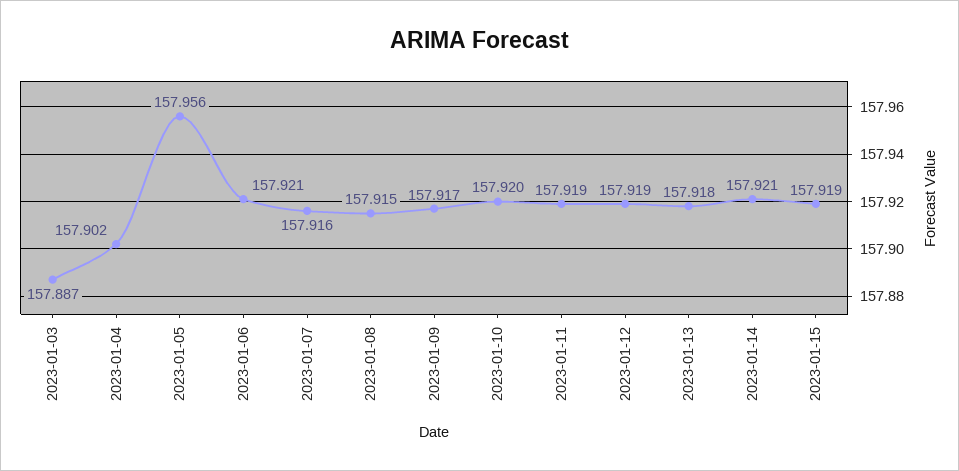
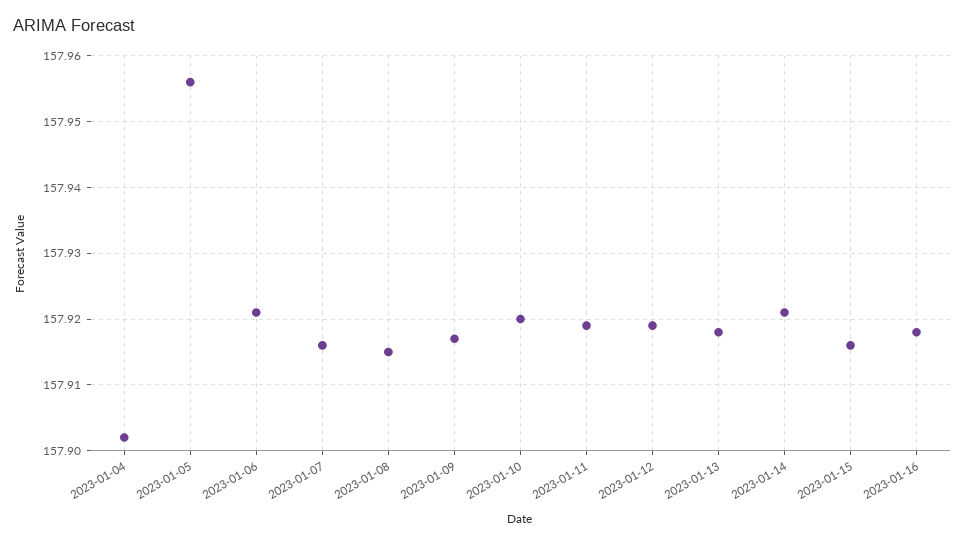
2023-01-03: 157.887 -> none
2023-01-15: 157.919 -> 157.916
2023-01-16: none -> 157.918

